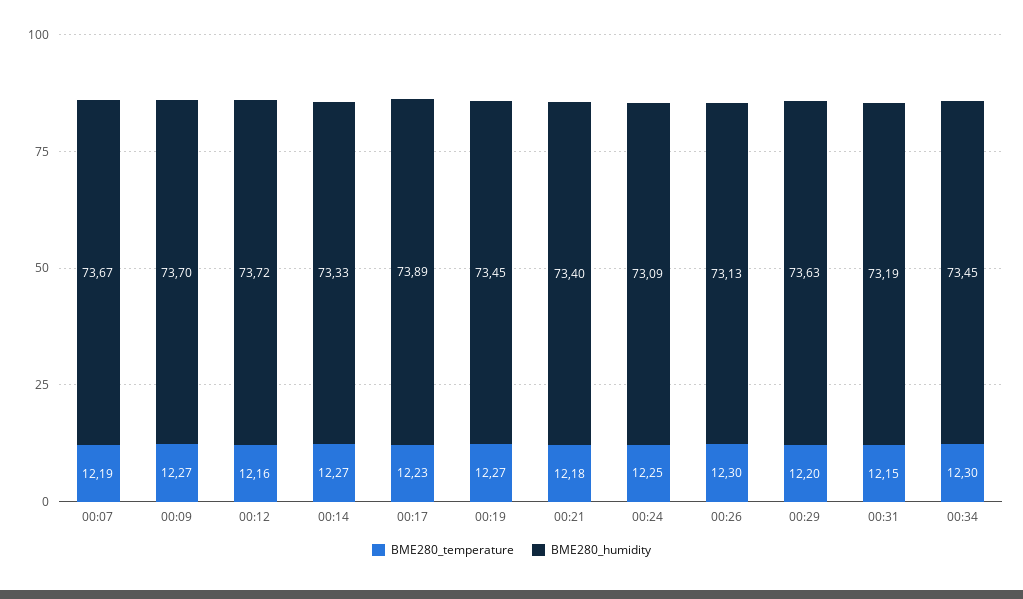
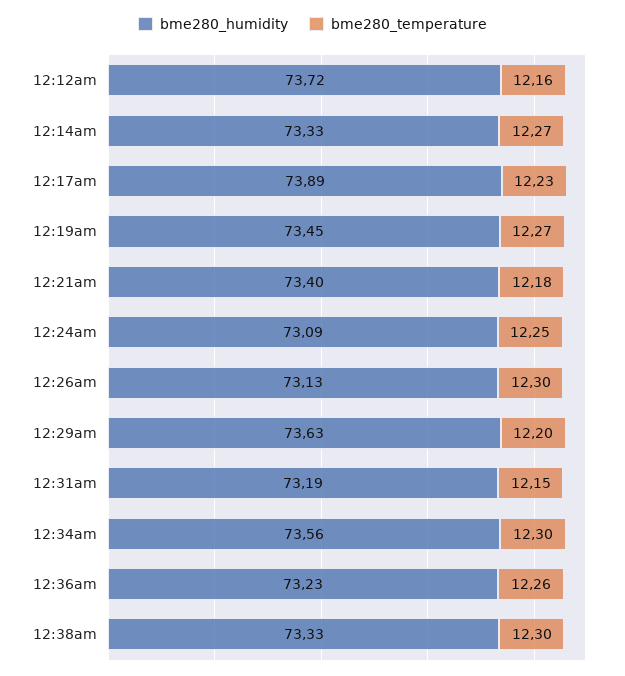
BME280_temperature, 00:07: 12.19 -> none
BME280_humidity, 00:07: 73.67 -> none
BME280_temperature, 00:09: 12.27 -> none
BME280_humidity, 00:09: 73.7 -> none
BME280_humidity, 00:34: 73.45 -> 73.56
BME280_humidity, 12:36am: none -> 73.23
BME280_temperature, 12:36am: none -> 12.26
BME280_humidity, 12:38am: none -> 73.33
BME280_temperature, 12:38am: none -> 12.3

